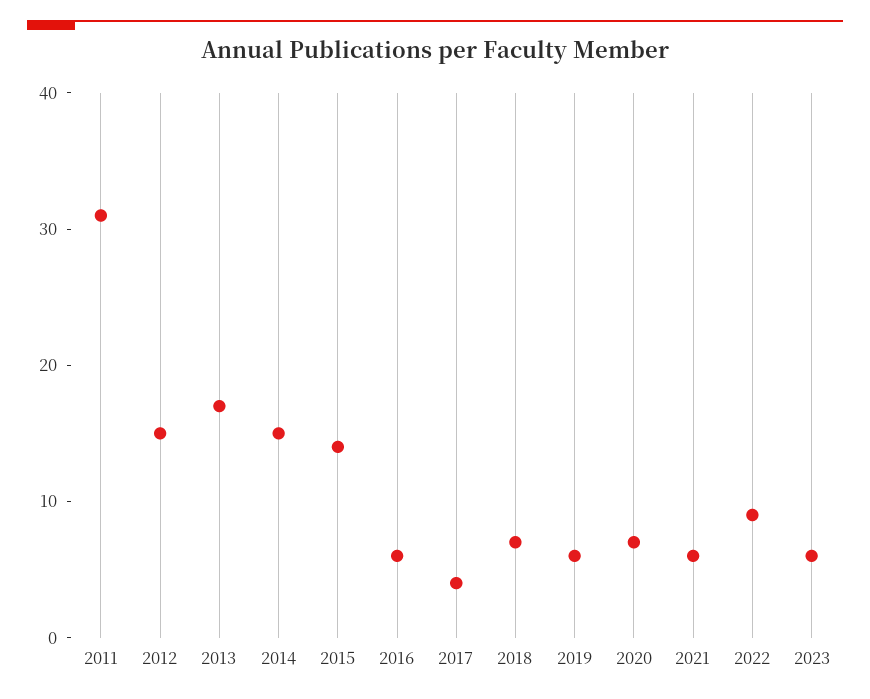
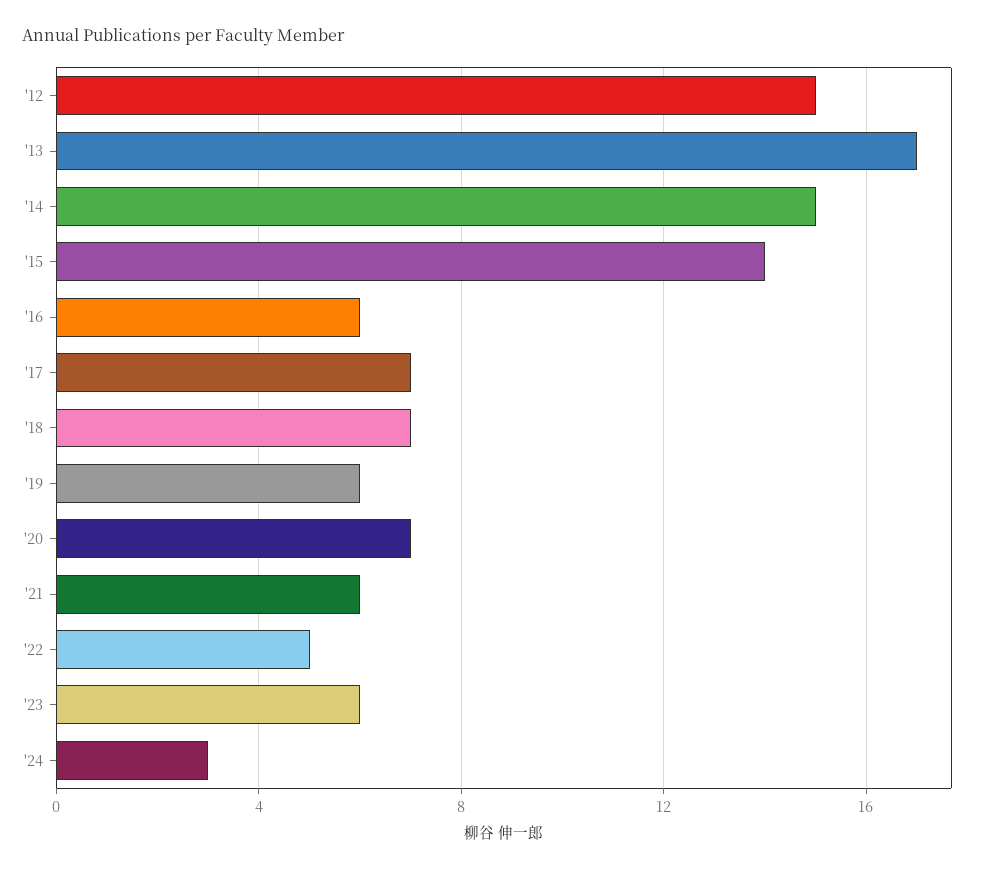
2011: 31 -> none
2017: 4 -> 7
2022: 9 -> 5
'24: none -> 3

